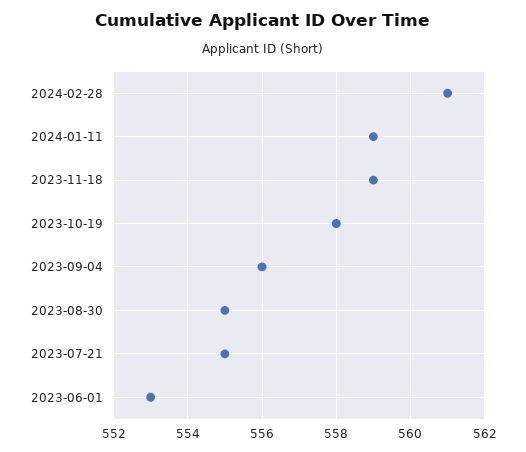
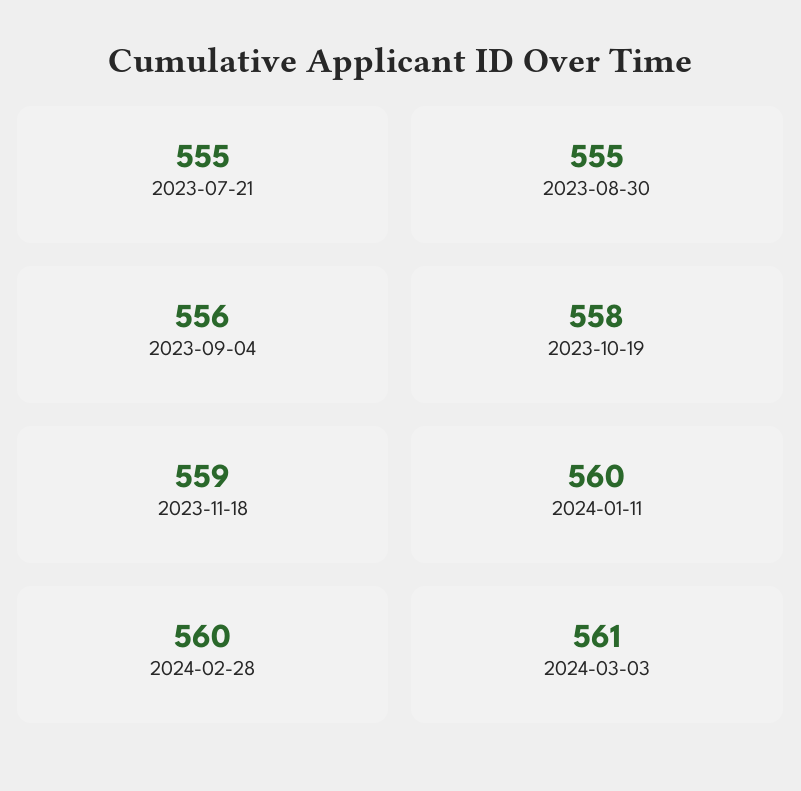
2024-02-28: 561 -> 560
2024-01-11: 559 -> 560
2023-06-01: 553 -> none
2024-03-03: none -> 561

